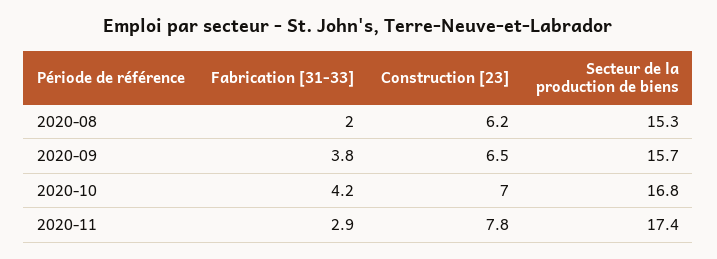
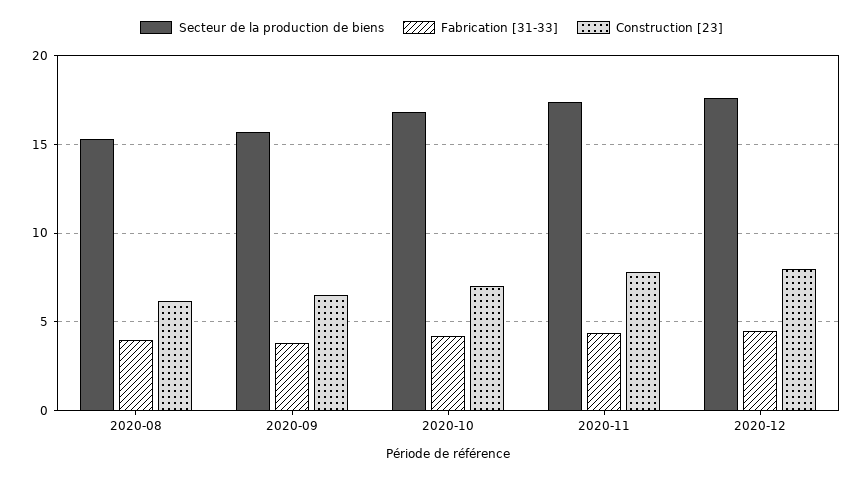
Fabrication [31-33], 2020-08: 2 -> 4
Fabrication [31-33], 2020-11: 2.9 -> 4.5
Secteur de la production de biens, 2020-12: none -> 17.5
Fabrication [31-33], 2020-12: none -> 4.5
Construction [23], 2020-12: none -> 8

